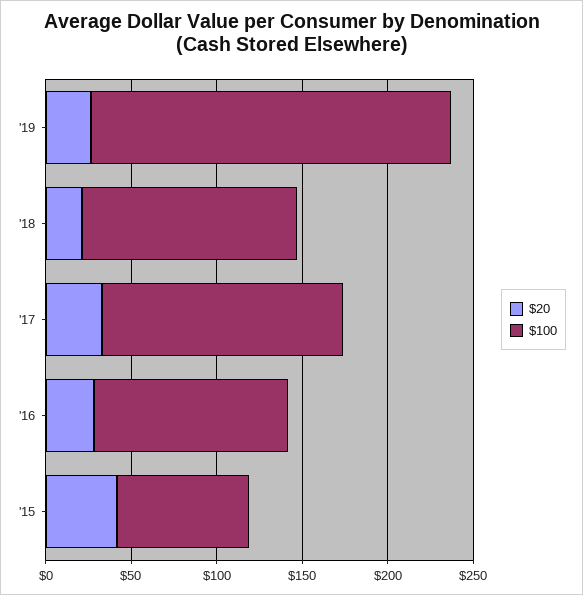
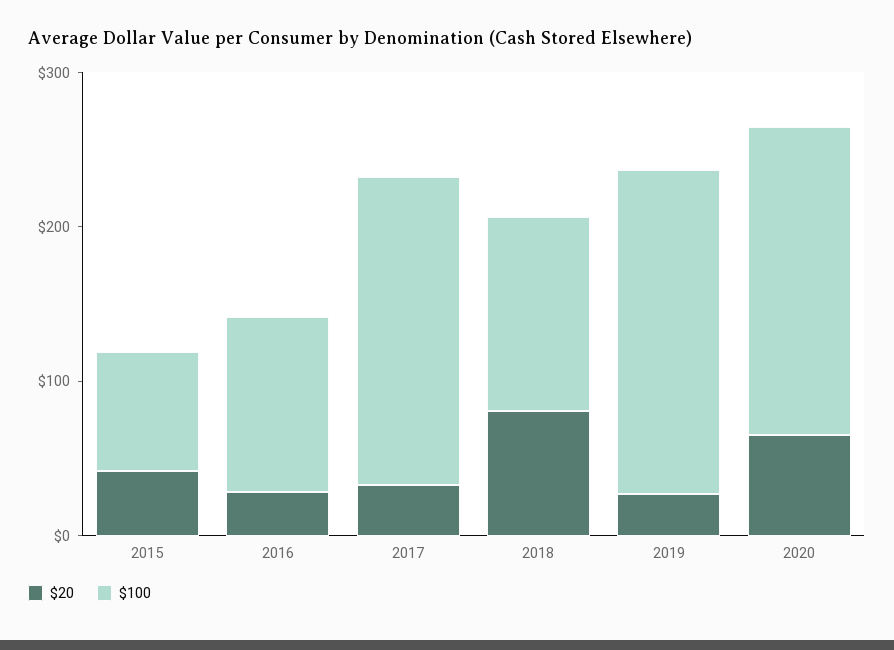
$20, '18: 20 -> 80
$100, '17: 140 -> 200
$20, 2020: none -> 60
$100, 2020: none -> 200

